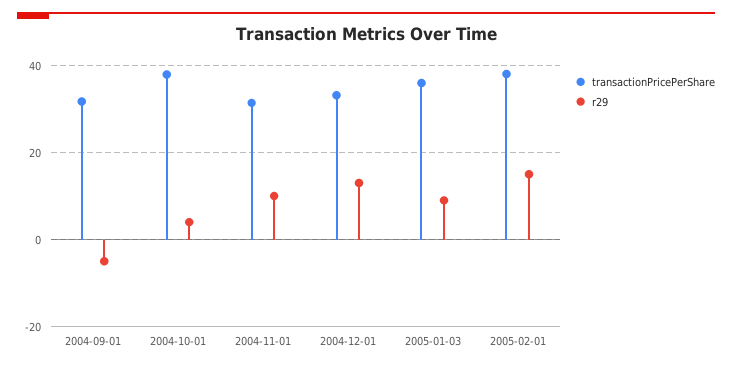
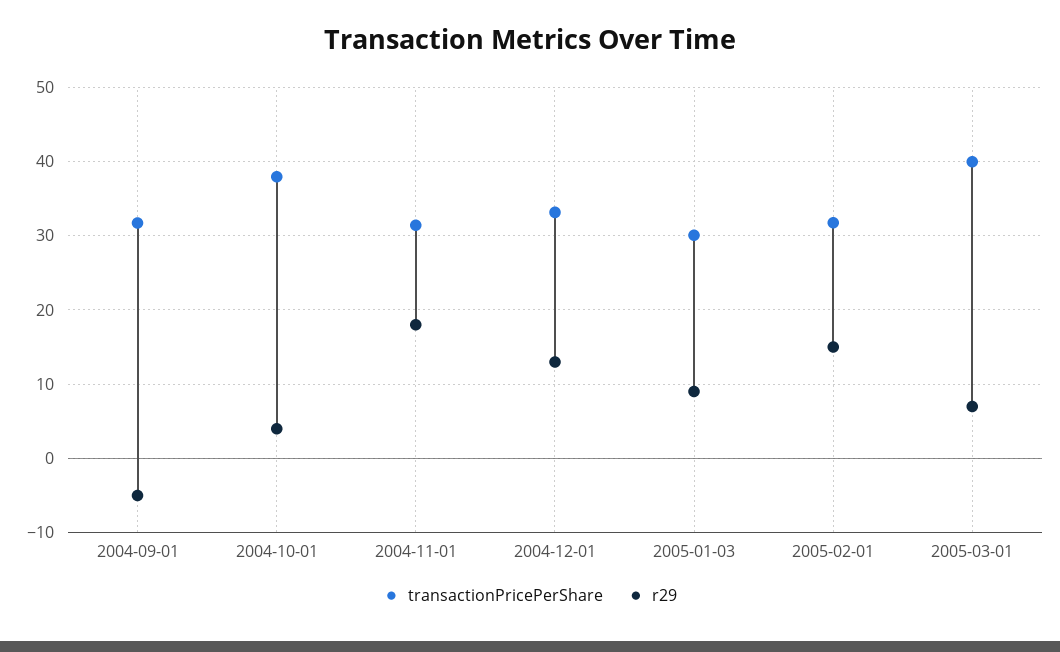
r29, 2004-11-01: 10 -> 18
transactionPricePerShare, 2005-01-03: 36 -> 30
transactionPricePerShare, 2005-02-01: 38 -> 32
transactionPricePerShare, 2005-03-01: none -> 40
r29, 2005-03-01: none -> 7

